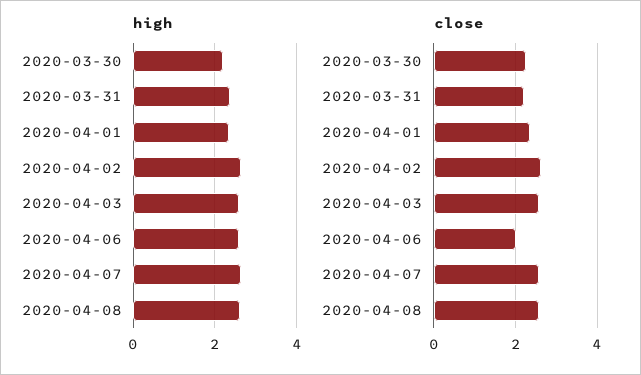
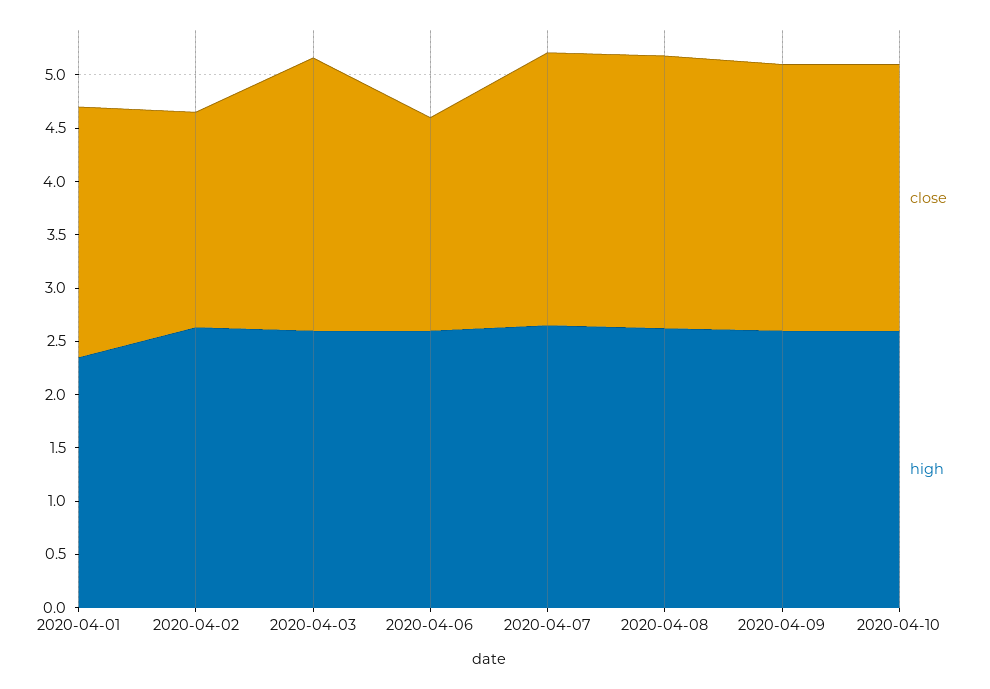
high, 2020-03-30: 2.2 -> none
high, 2020-03-31: 2.4 -> none
close, 2020-03-30: 2.2 -> none
close, 2020-03-31: 2.2 -> none
close, 2020-04-02: 2.6 -> 2
close, 2020-04-09: none -> 2.5
high, 2020-04-09: none -> 2.6
close, 2020-04-10: none -> 2.5
high, 2020-04-10: none -> 2.6

